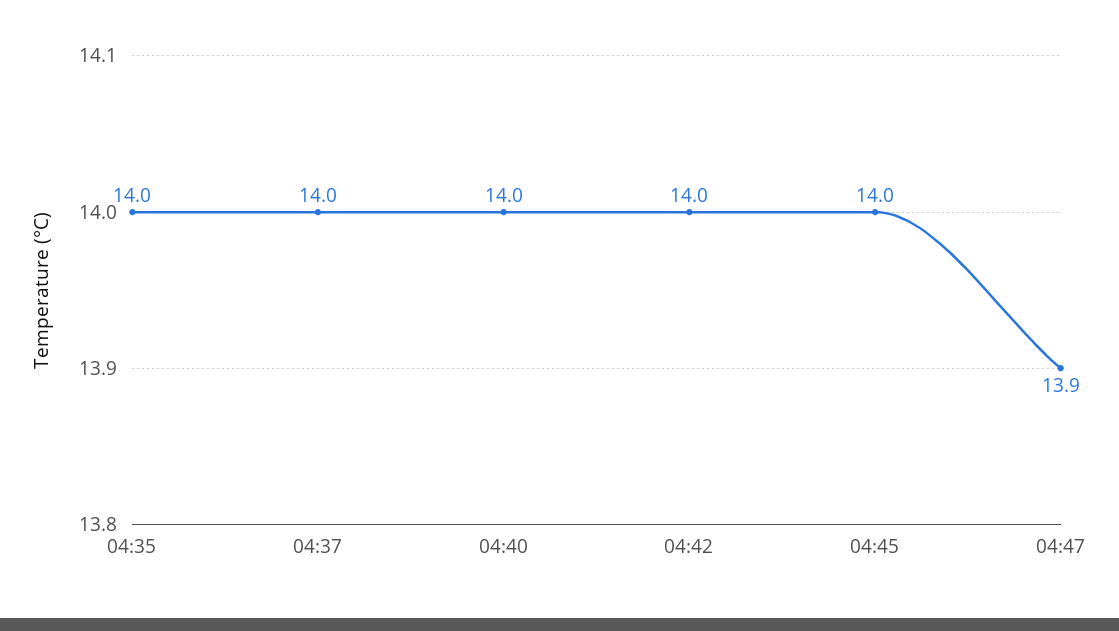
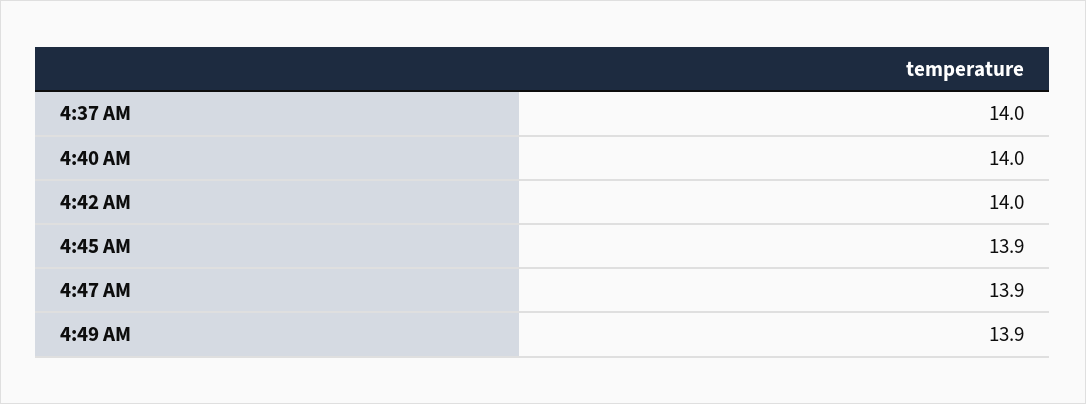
04:35: 14 -> none
04:45: 14 -> 13.9
4:49 AM: none -> 13.9

